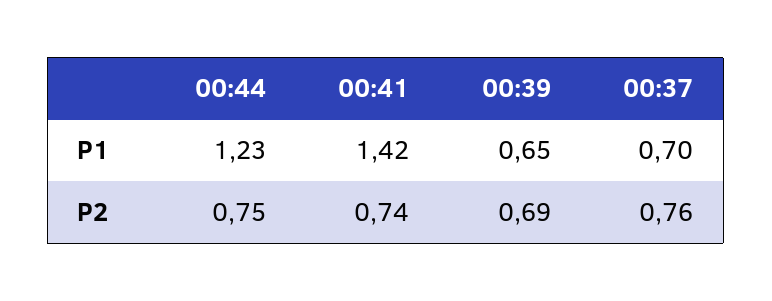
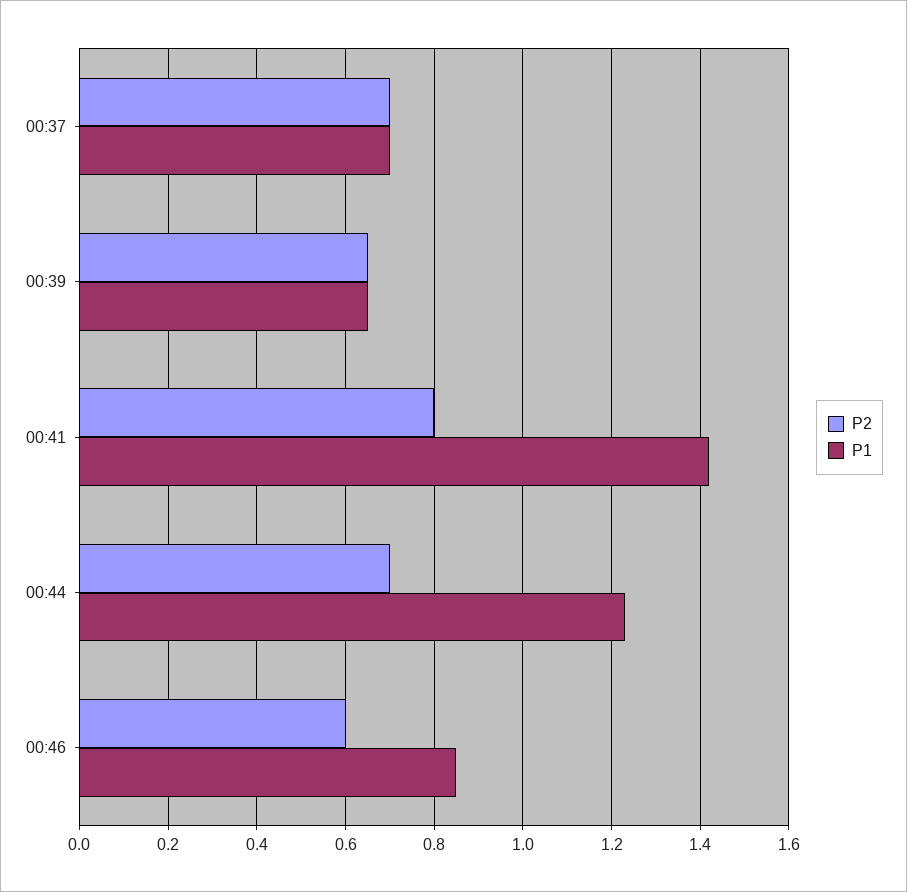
P2, 00:44: 0.75 -> 0.7
P2, 00:41: 0.74 -> 0.8
P2, 00:39: 0.69 -> 0.65
P2, 00:37: 0.76 -> 0.7
P2, 00:46: none -> 0.6
P1, 00:46: none -> 0.85

